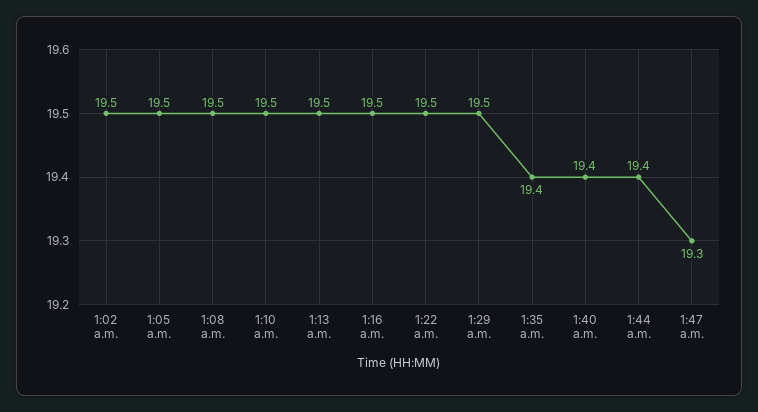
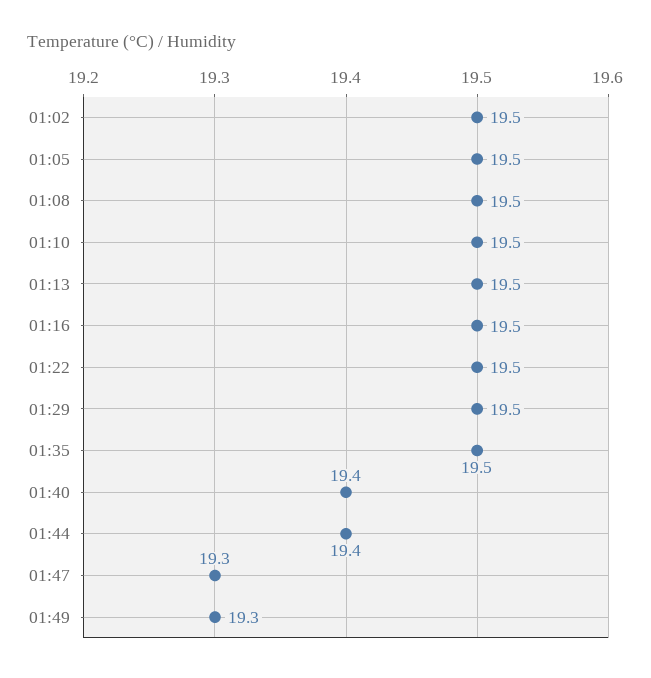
1:35 a.m.: 19.4 -> 19.5
01:49: none -> 19.3

